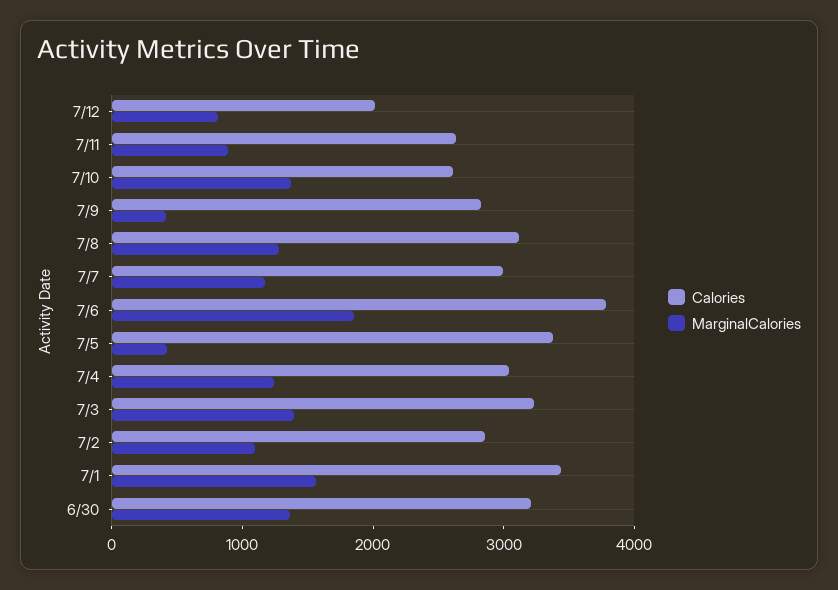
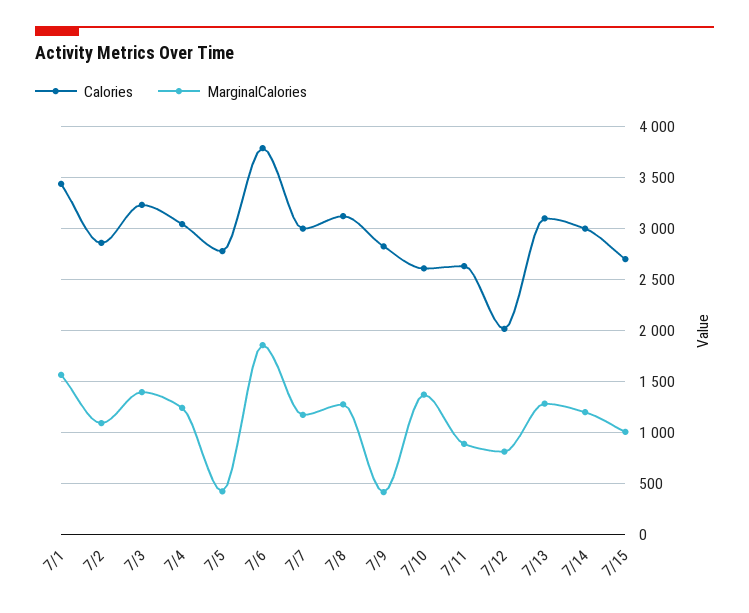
Calories, 7/5: 3400 -> 2800
Calories, 6/30: 3200 -> none
MarginalCalories, 6/30: 1400 -> none
Calories, 7/13: none -> 3100
MarginalCalories, 7/13: none -> 1300
Calories, 7/14: none -> 3000
MarginalCalories, 7/14: none -> 1200
Calories, 7/15: none -> 2700
MarginalCalories, 7/15: none -> 1000

